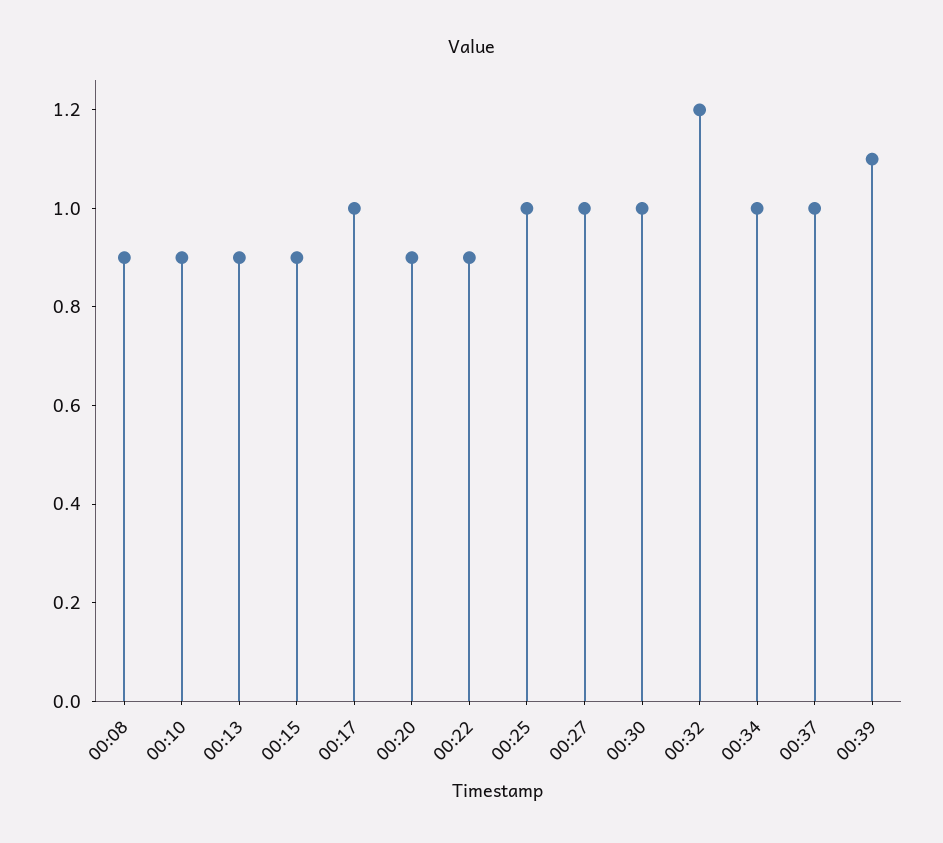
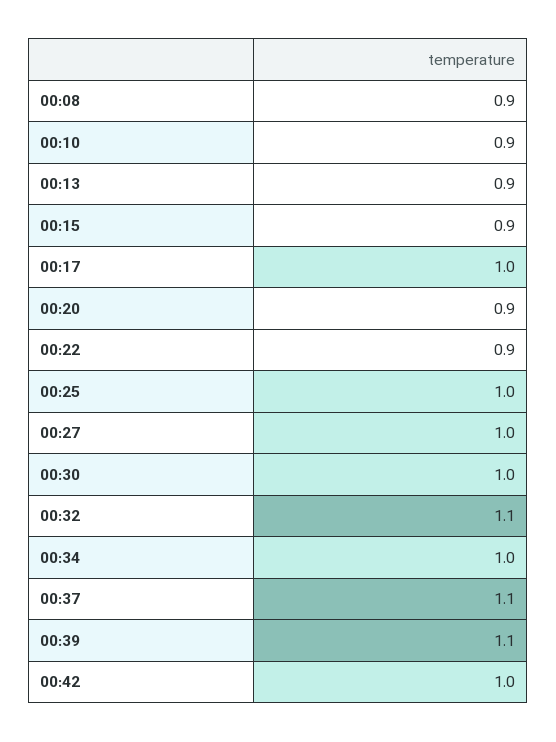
00:32: 1.2 -> 1.1
00:37: 1 -> 1.1
00:42: none -> 1

